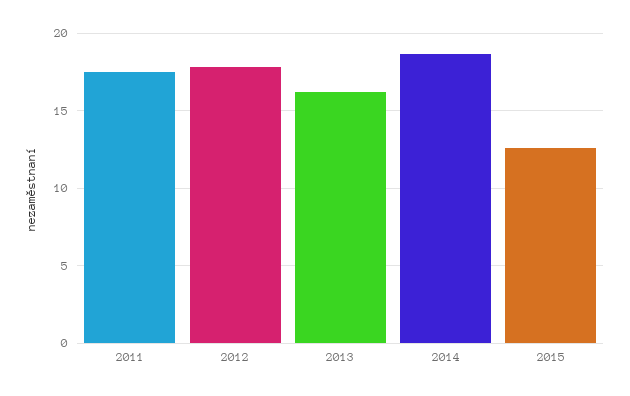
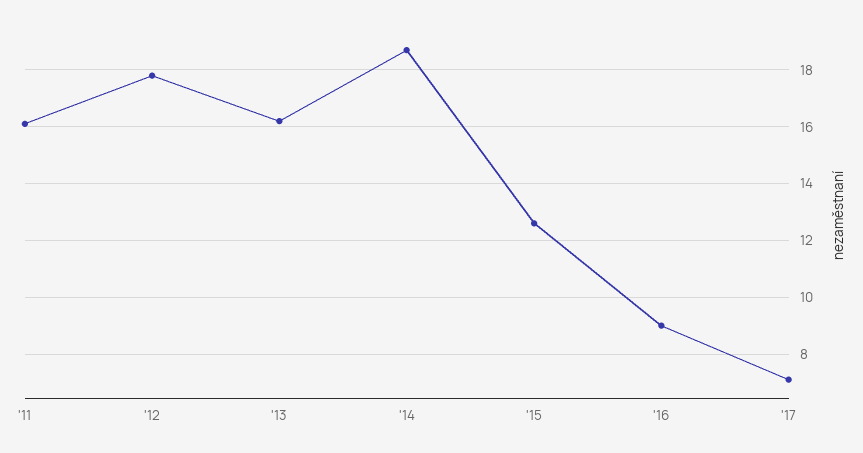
2011: 17.5 -> 16
'16: none -> 9
'17: none -> 7

